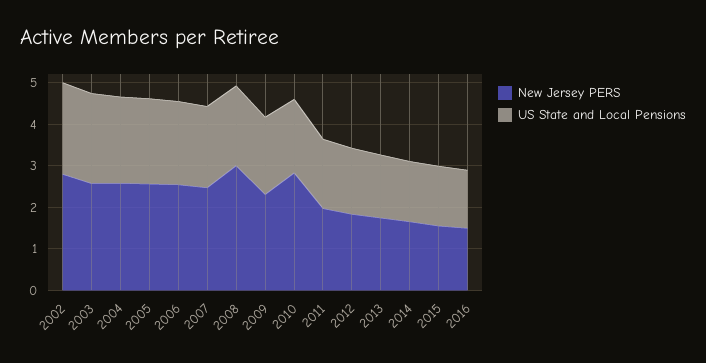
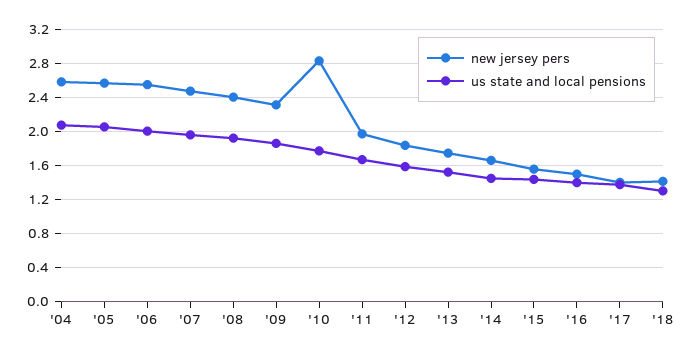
New Jersey PERS, 2002: 2.8 -> none
US State and Local Pensions, 2002: 2.2 -> none
New Jersey PERS, 2003: 2.6 -> none
US State and Local Pensions, 2003: 2.2 -> none
New Jersey PERS, 2008: 3 -> 2.4
New Jersey PERS, '17: none -> 1.4
US State and Local Pensions, '17: none -> 1.4
New Jersey PERS, '18: none -> 1.4
US State and Local Pensions, '18: none -> 1.3

